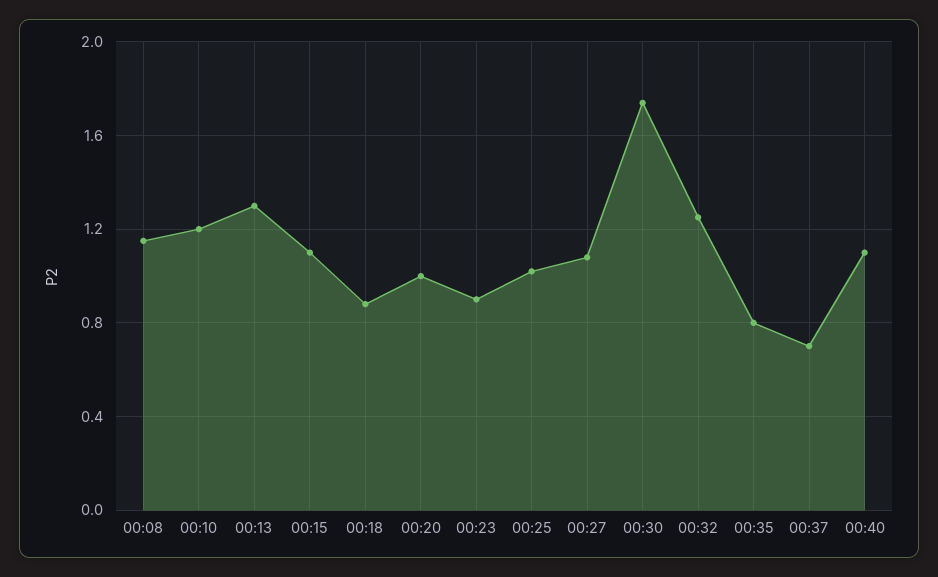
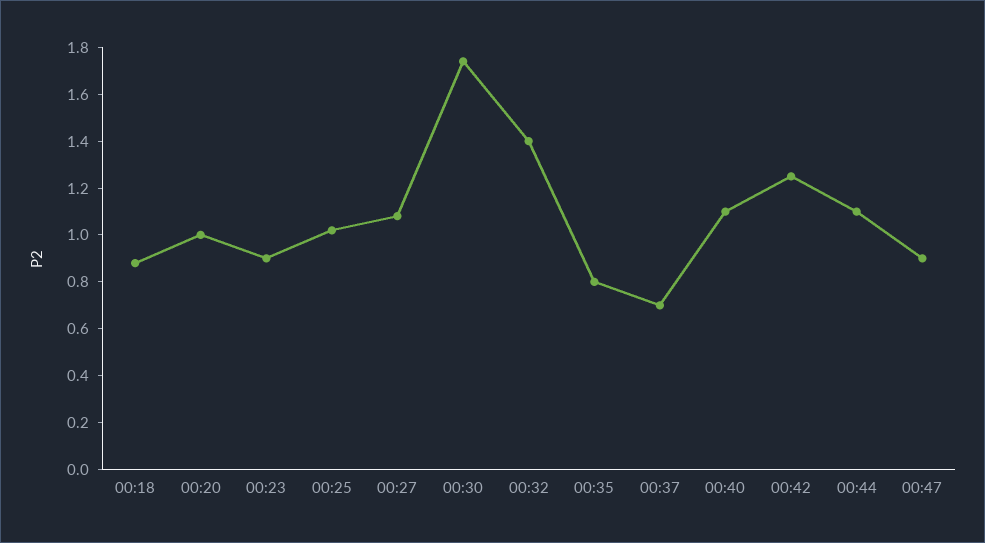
00:08: 1.15 -> none
00:10: 1.2 -> none
00:13: 1.3 -> none
00:15: 1.1 -> none
00:32: 1.25 -> 1.4
00:42: none -> 1.25
00:44: none -> 1.1
00:47: none -> 0.9

